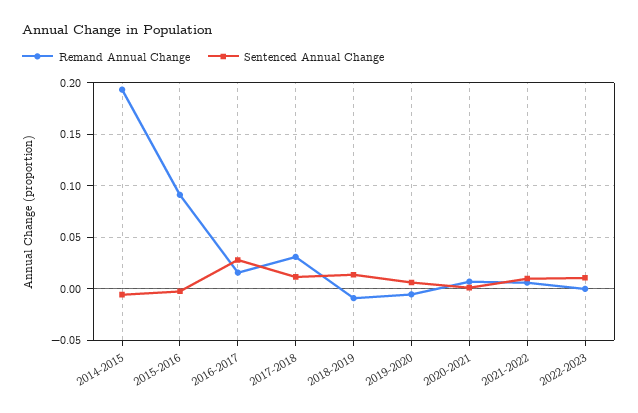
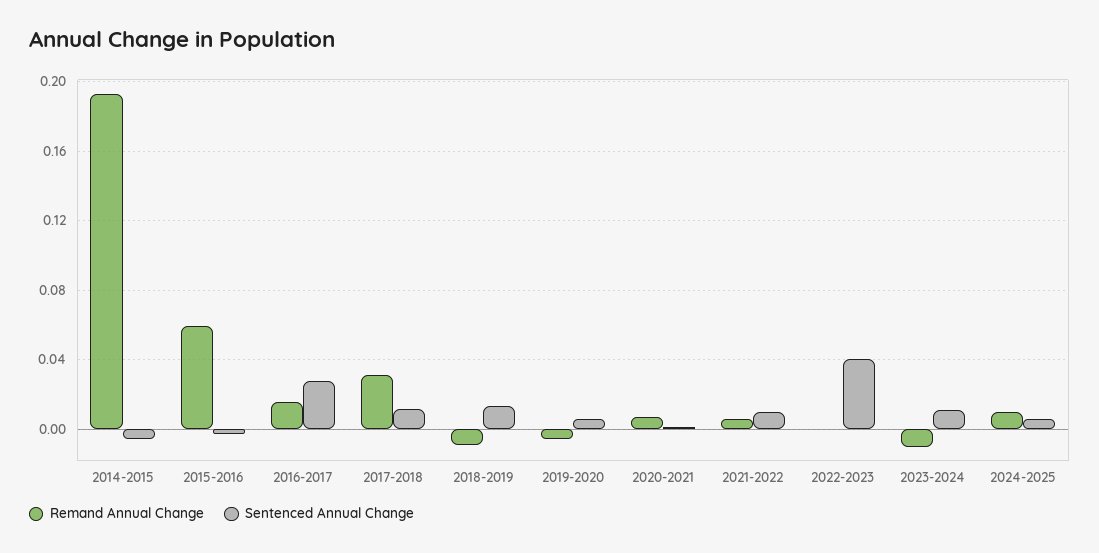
Remand Annual Change, 2015-2016: 0.09 -> 0.06
Sentenced Annual Change, 2022-2023: 0.01 -> 0.04
Remand Annual Change, 2023-2024: none -> -0.01
Sentenced Annual Change, 2023-2024: none -> 0.01
Remand Annual Change, 2024-2025: none -> 0.01
Sentenced Annual Change, 2024-2025: none -> 0.005

